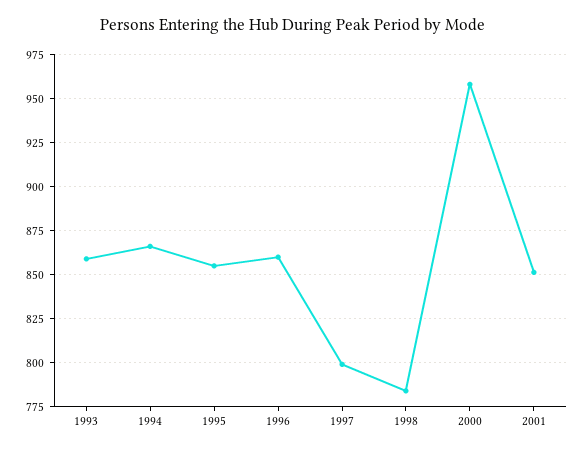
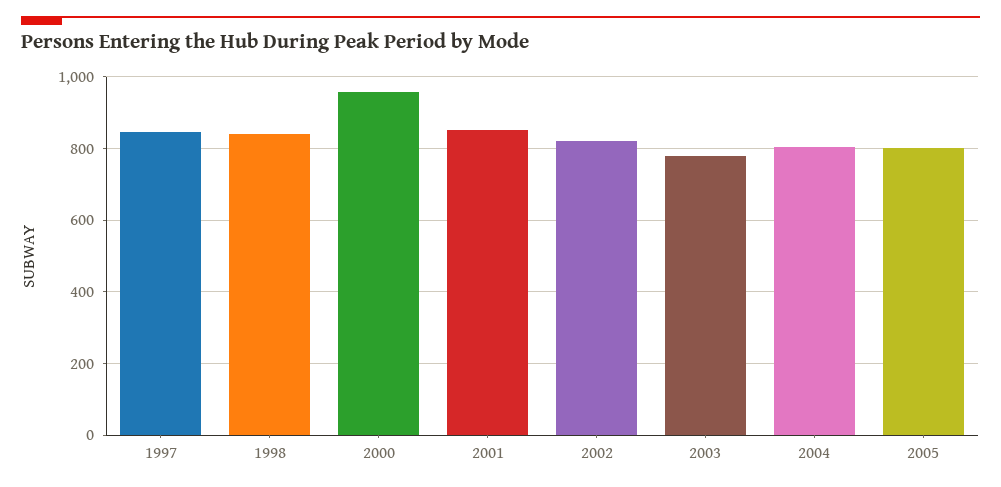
1993: 860 -> none
1994: 865 -> none
1995: 855 -> none
1996: 860 -> none
1997: 800 -> 840
1998: 785 -> 840
2002: none -> 820
2003: none -> 780
2004: none -> 800
2005: none -> 800

